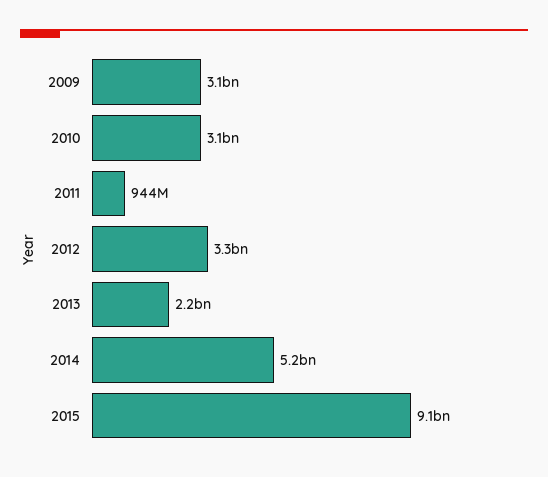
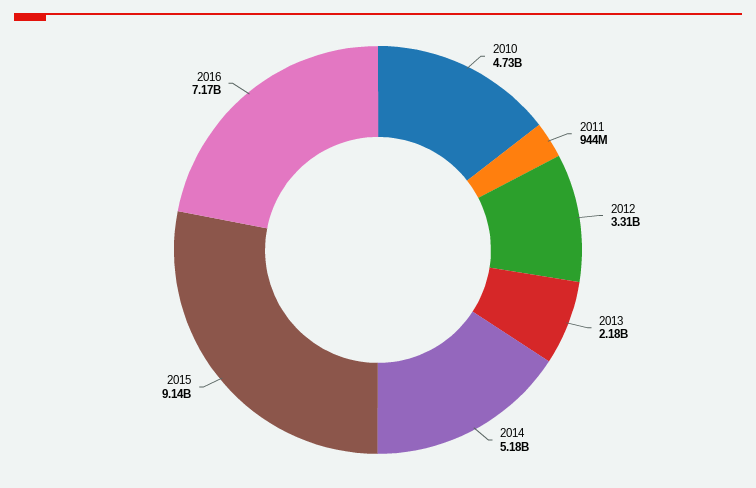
2009: 3100000000 -> none
2010: 3100000000 -> 4730000000
2016: none -> 7170000000

